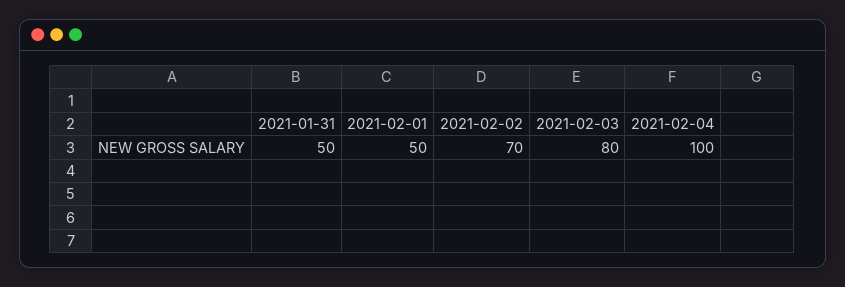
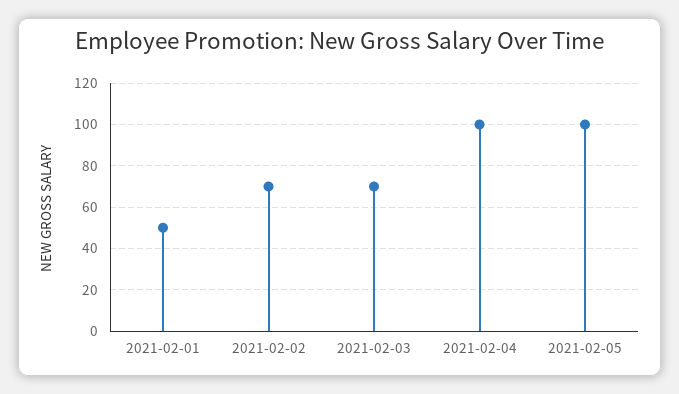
2021-01-31: 50 -> none
2021-02-03: 80 -> 70
2021-02-05: none -> 100

